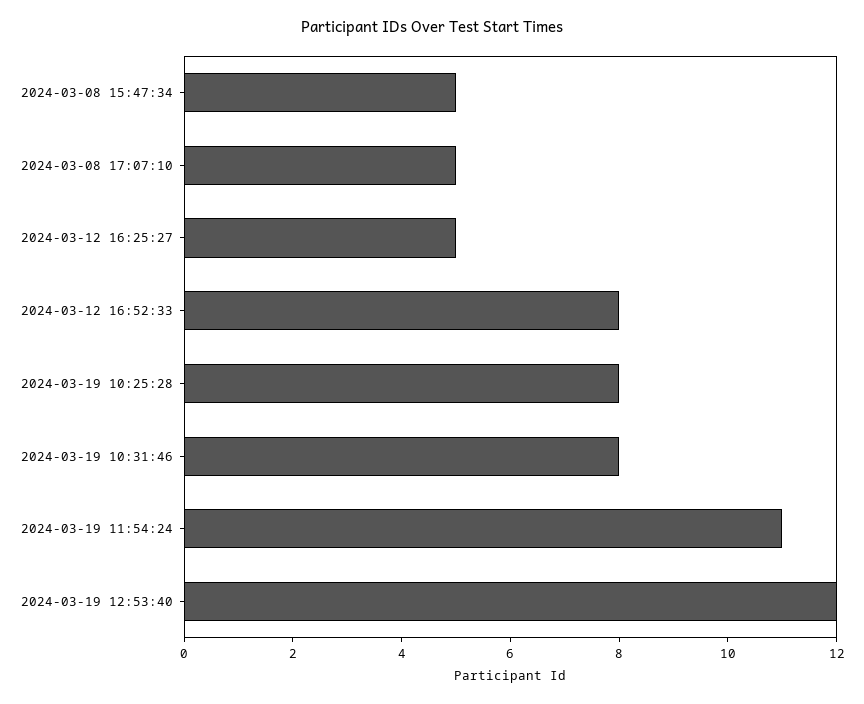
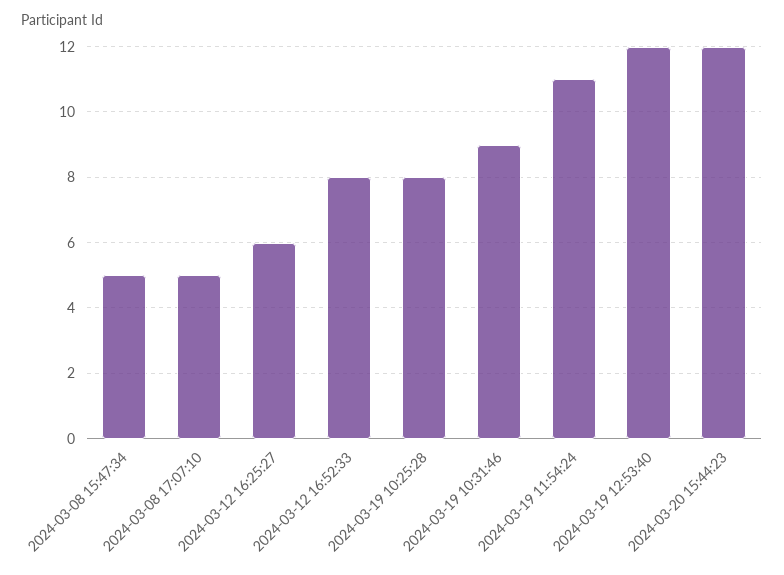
2024-03-12 16:25:27: 5 -> 6
2024-03-19 10:31:46: 8 -> 9
2024-03-20 15:44:23: none -> 12

